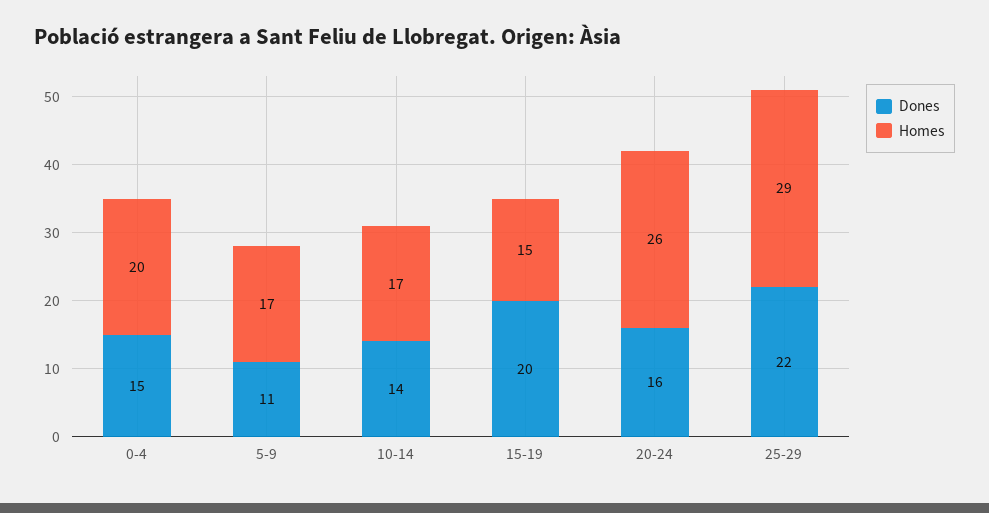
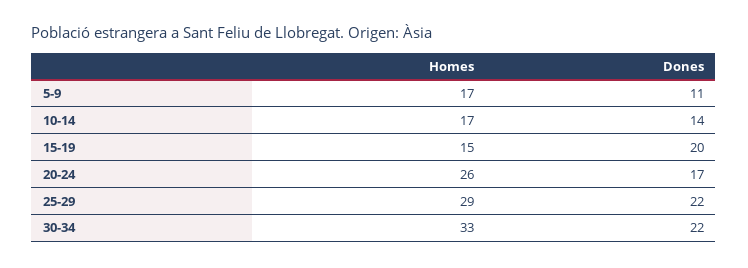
Dones, 0-4: 15 -> none
Homes, 0-4: 20 -> none
Dones, 20-24: 16 -> 17
Homes, 30-34: none -> 33
Dones, 30-34: none -> 22

